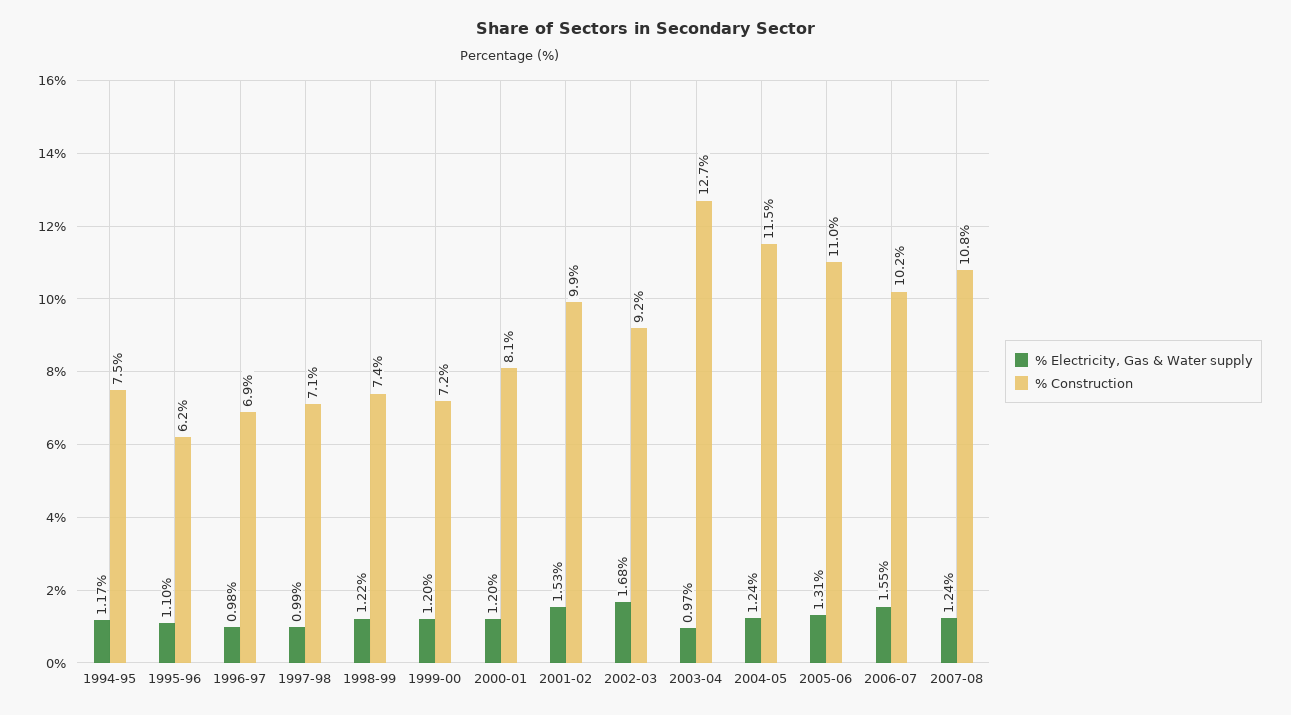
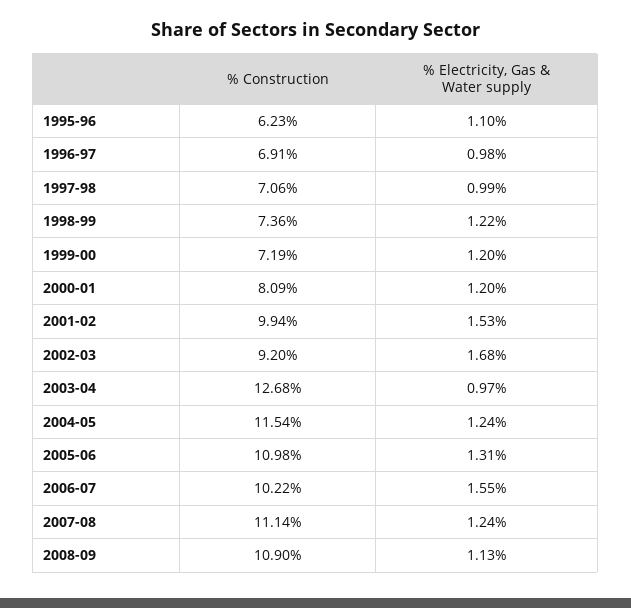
% Electricity, Gas & Water supply, 1994-95: 1.17 -> none
% Construction, 1994-95: 7.5 -> none
% Construction, 2007-08: 10.8 -> 11.14
% Construction, 2008-09: none -> 10.9
% Electricity, Gas & Water supply, 2008-09: none -> 1.13

